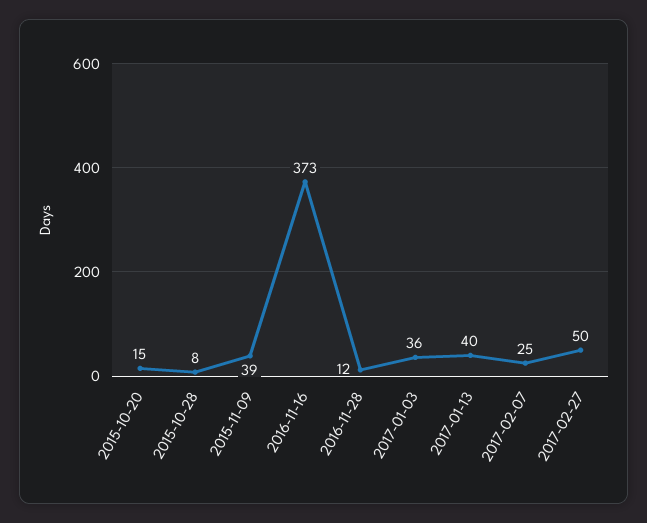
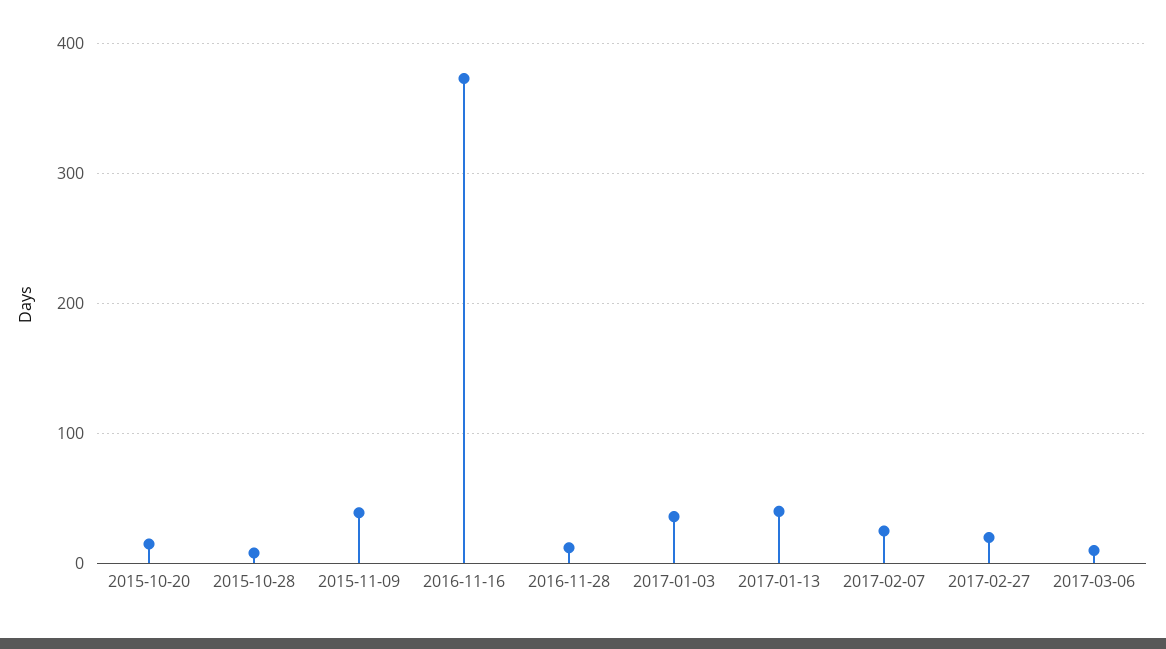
2017-02-27: 50 -> 20
2017-03-06: none -> 10

